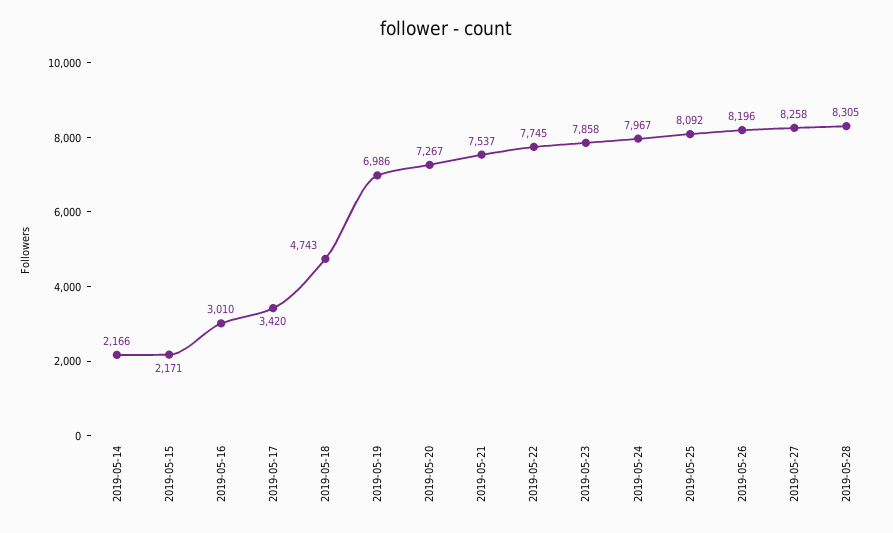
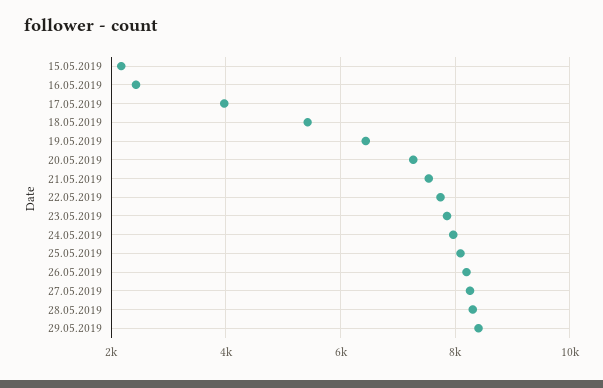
2019-05-14: 2166 -> none
2019-05-16: 3010 -> 2400
2019-05-17: 3420 -> 4000
2019-05-18: 4743 -> 5400
2019-05-19: 6986 -> 6400
29.05.2019: none -> 8400

